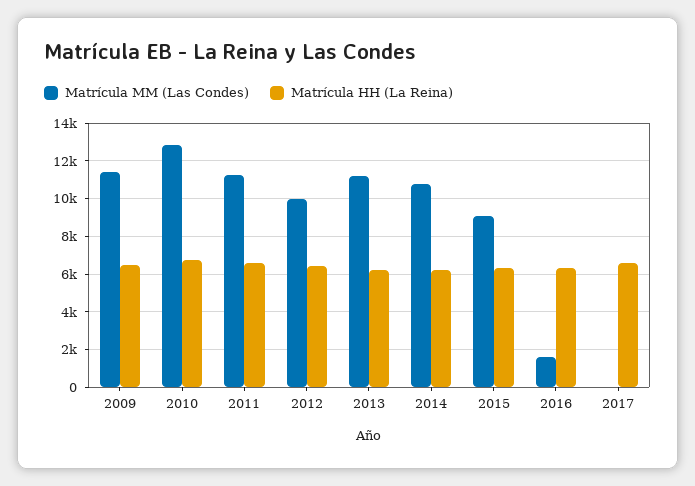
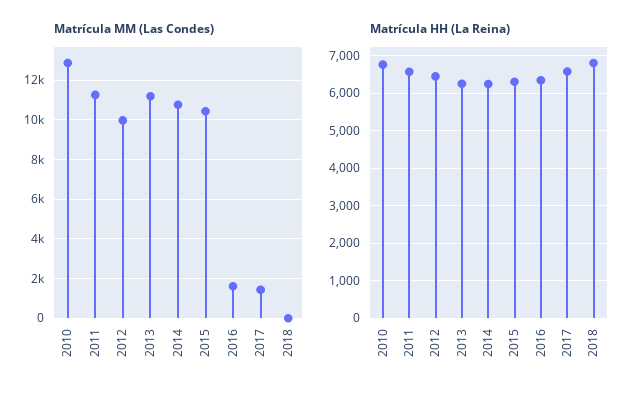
Matrícula MM (Las Condes), 2009: 11500 -> none
Matrícula HH (La Reina), 2009: 6500 -> none
Matrícula MM (Las Condes), 2015: 9000 -> 10500
Matrícula MM (Las Condes), 2017: 0 -> 1500
Matrícula MM (Las Condes), 2018: none -> 0
Matrícula HH (La Reina), 2018: none -> 6800

